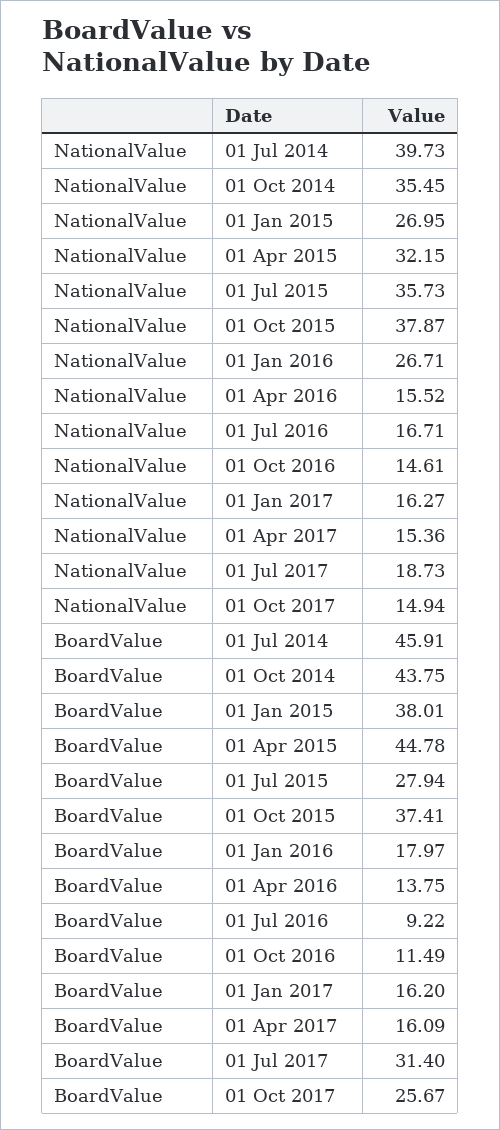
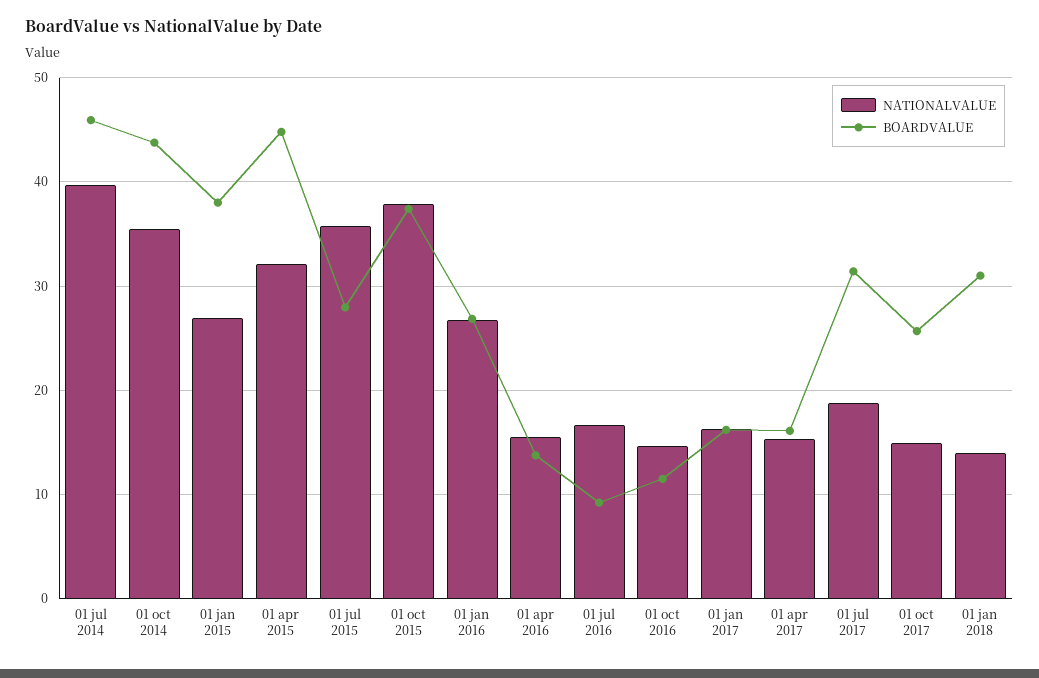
BoardValue, 01 Jan 2016: 17.97 -> 27
NationalValue, 01 jan 2018: none -> 14
BoardValue, 01 jan 2018: none -> 31

